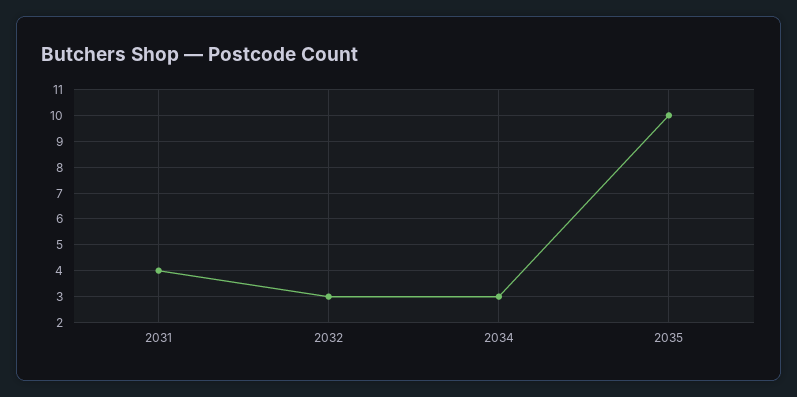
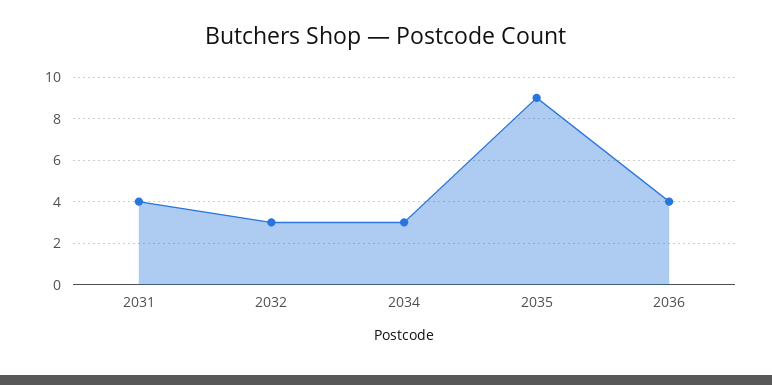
2035: 10 -> 9
2036: none -> 4

